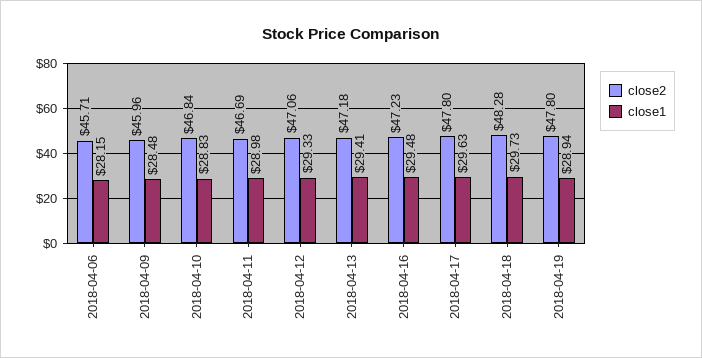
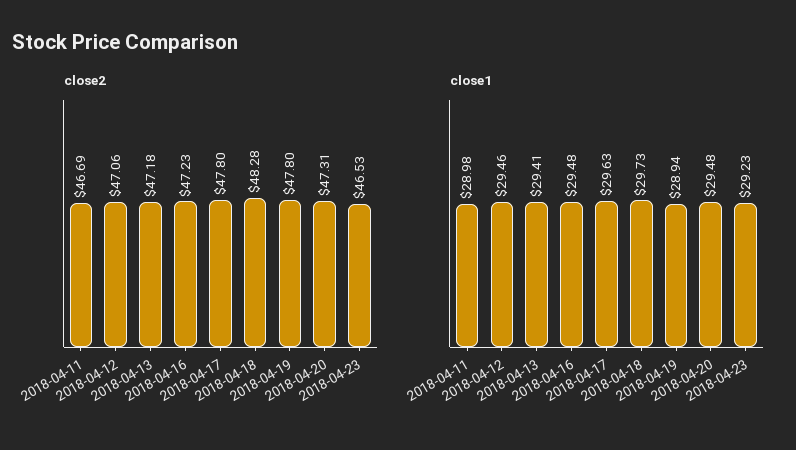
close2, 2018-04-06: 45.71 -> none
close1, 2018-04-06: 28.15 -> none
close2, 2018-04-09: 45.96 -> none
close1, 2018-04-09: 28.48 -> none
close2, 2018-04-10: 46.84 -> none
close1, 2018-04-10: 28.83 -> none
close1, 2018-04-12: 29.33 -> 29.46
close2, 2018-04-20: none -> 47.31
close2, 2018-04-23: none -> 46.53
close1, 2018-04-20: none -> 29.48
close1, 2018-04-23: none -> 29.23

